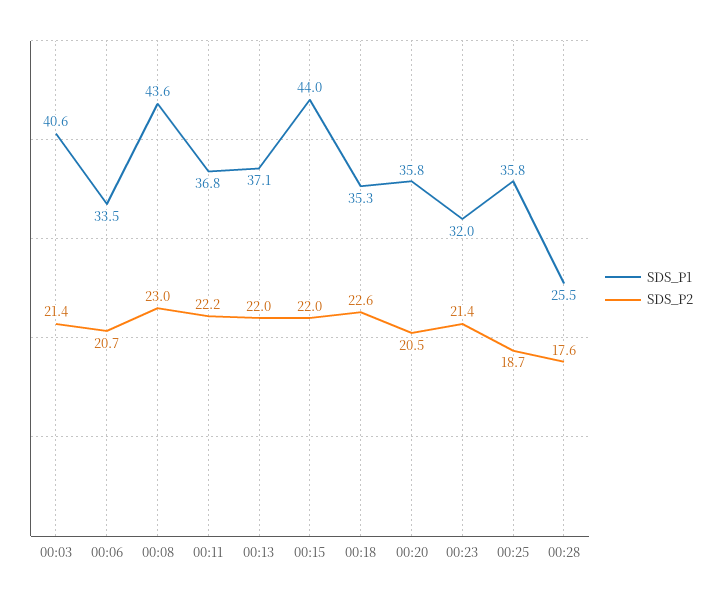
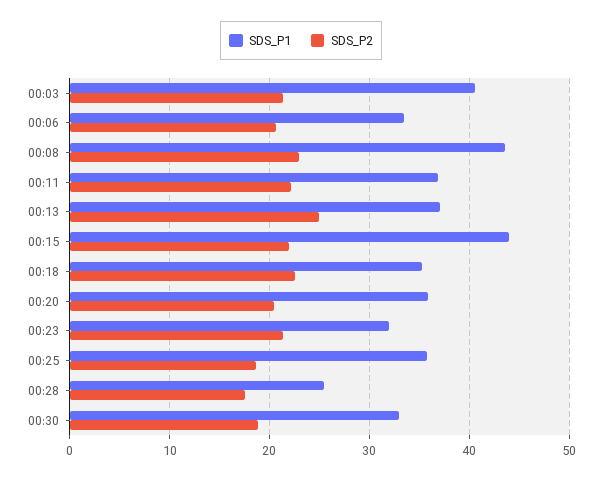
SDS_P2, 00:13: 22 -> 25
SDS_P1, 00:30: none -> 33
SDS_P2, 00:30: none -> 19

